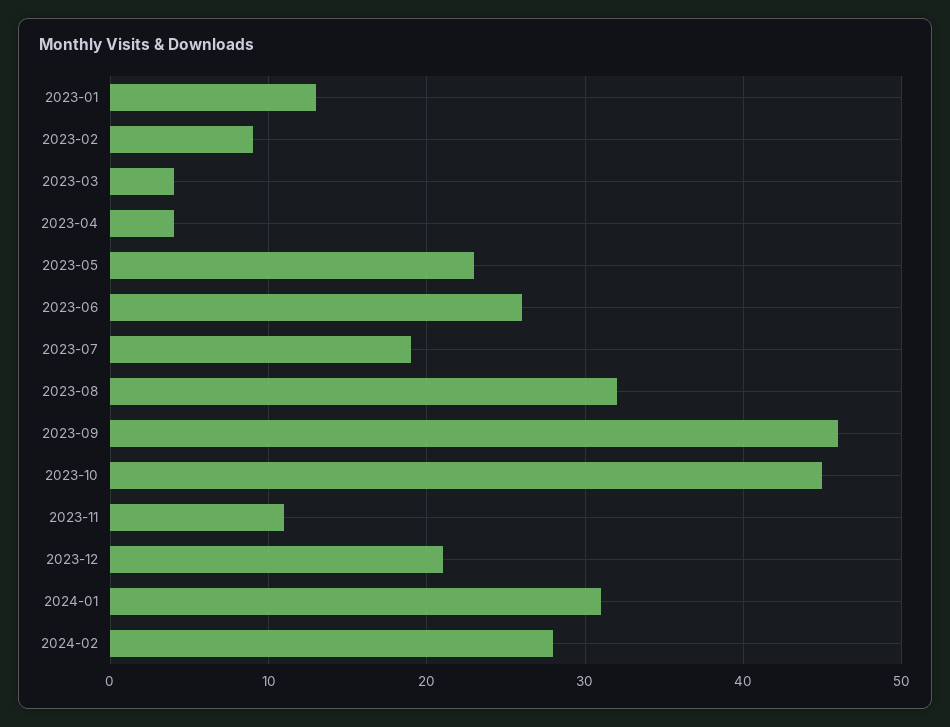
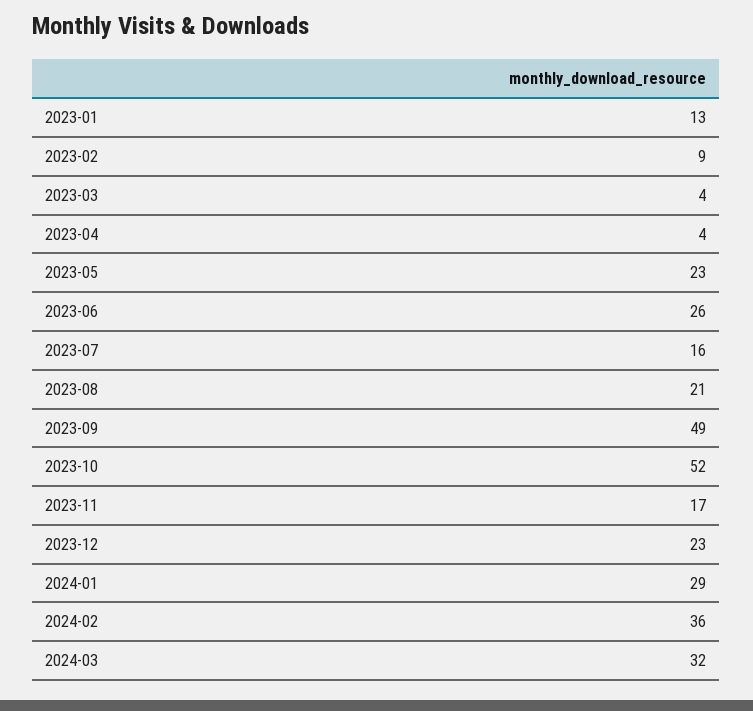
2023-07: 19 -> 16
2023-08: 32 -> 21
2023-09: 46 -> 49
2023-10: 45 -> 52
2023-11: 11 -> 17
2023-12: 21 -> 23
2024-01: 31 -> 29
2024-02: 28 -> 36
2024-03: none -> 32

